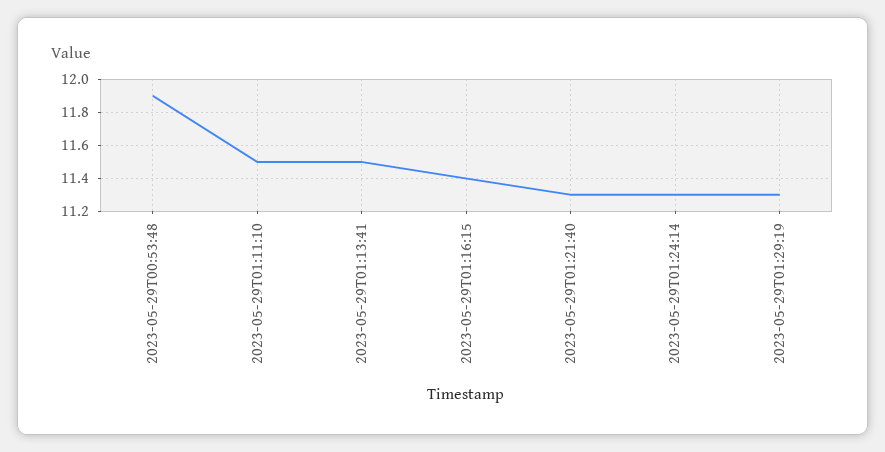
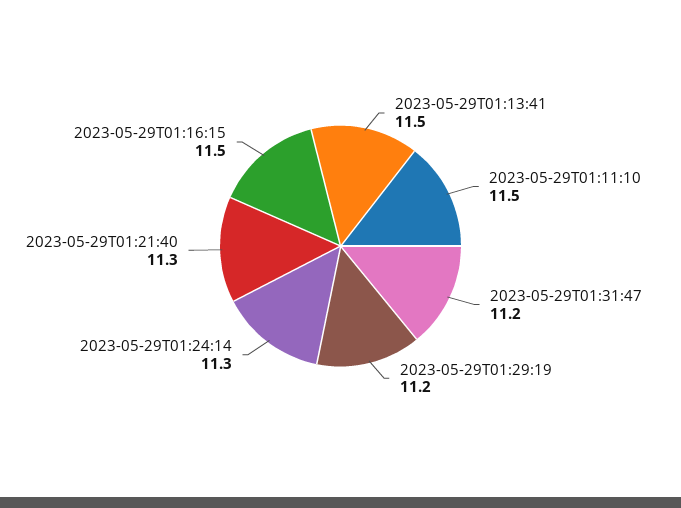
2023-05-29T00:53:48: 11.9 -> none
2023-05-29T01:16:15: 11.4 -> 11.5
2023-05-29T01:29:19: 11.3 -> 11.2
2023-05-29T01:31:47: none -> 11.2

